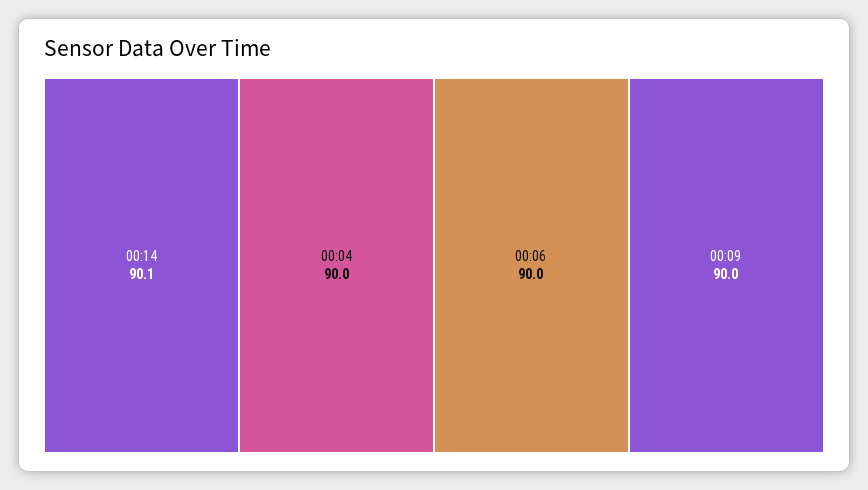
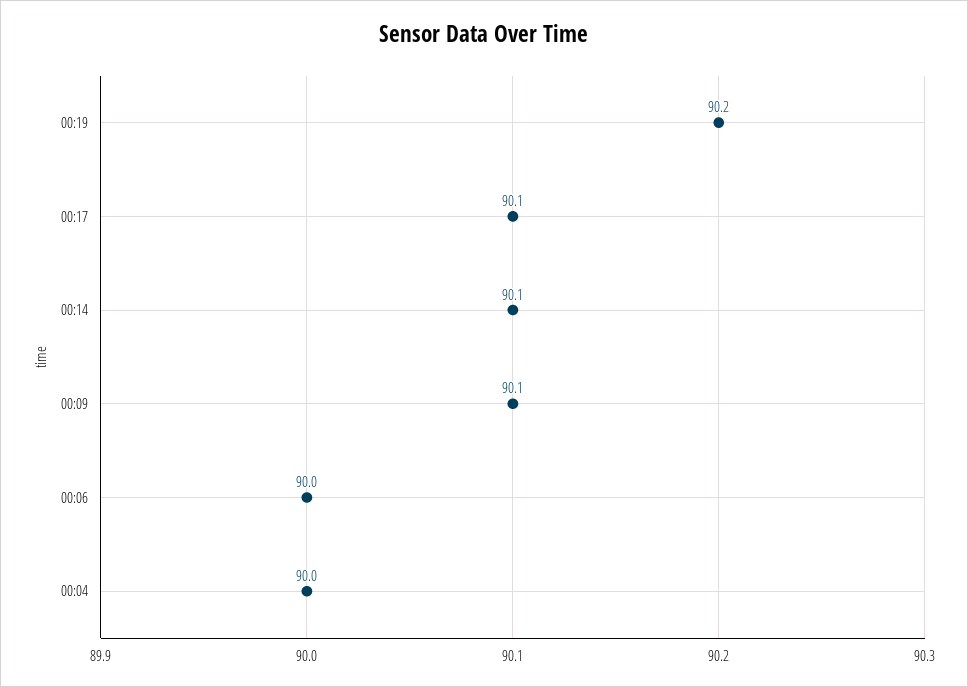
00:09: 90 -> 90.1
00:19: none -> 90.2
00:17: none -> 90.1

